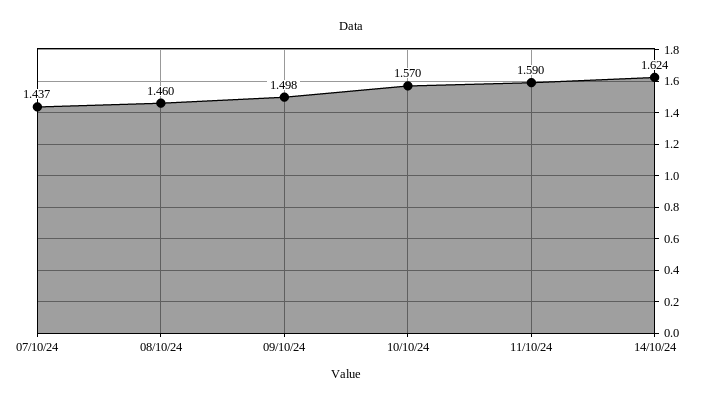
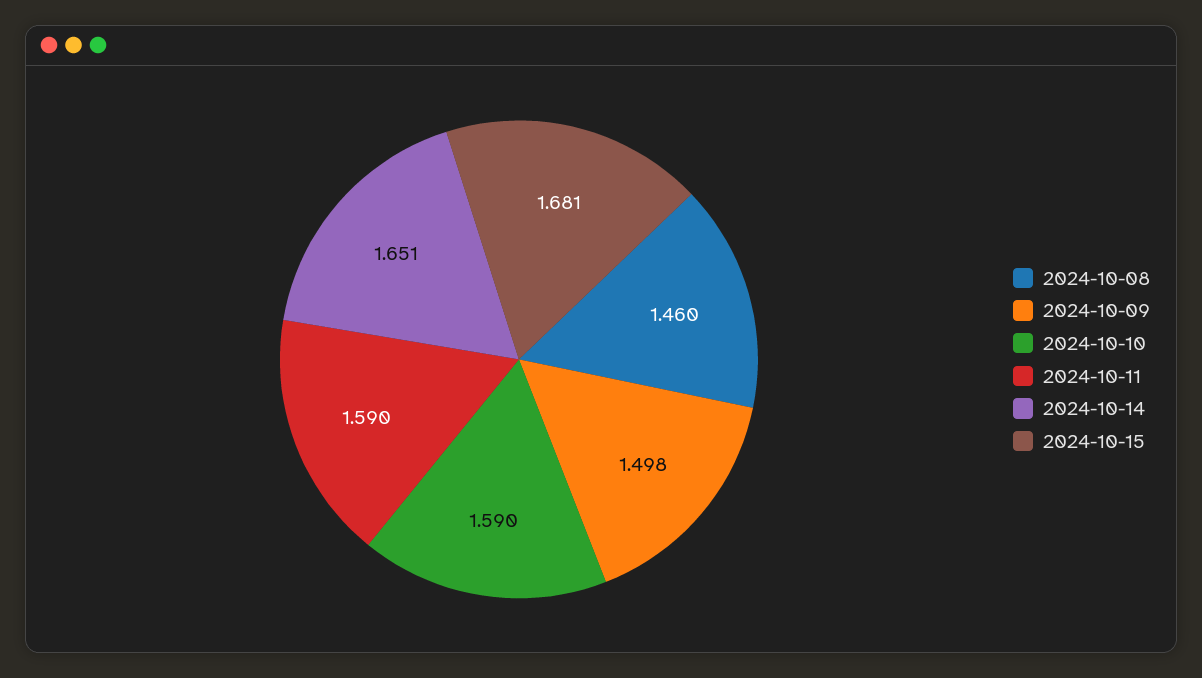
07/10/24: 1.437 -> none
10/10/24: 1.57 -> 1.59
14/10/24: 1.624 -> 1.651
2024-10-15: none -> 1.681

